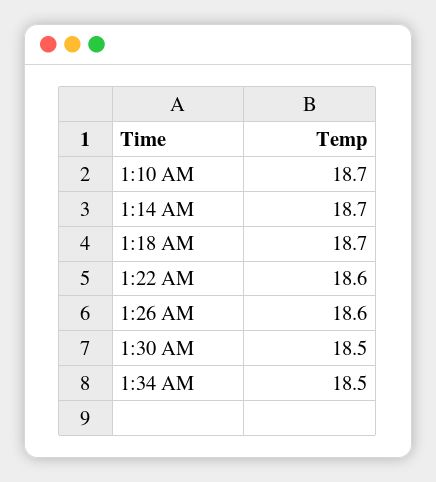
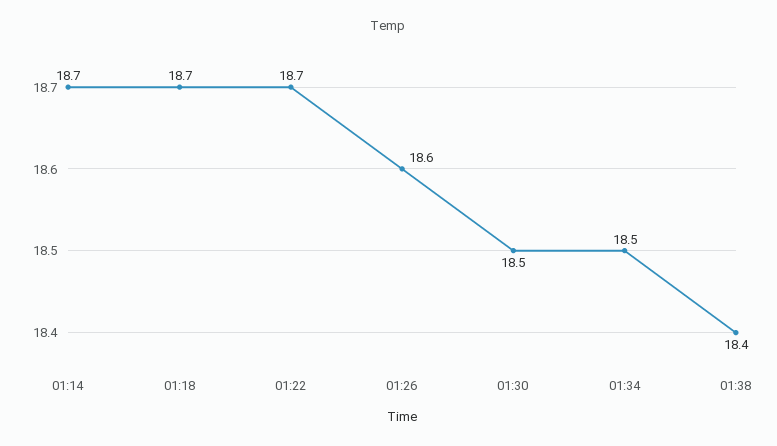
1:10 AM: 18.7 -> none
1:22 AM: 18.6 -> 18.7
01:38: none -> 18.4

